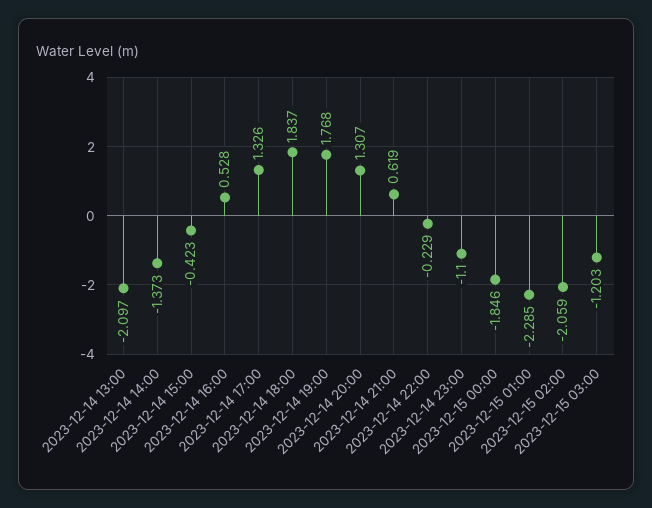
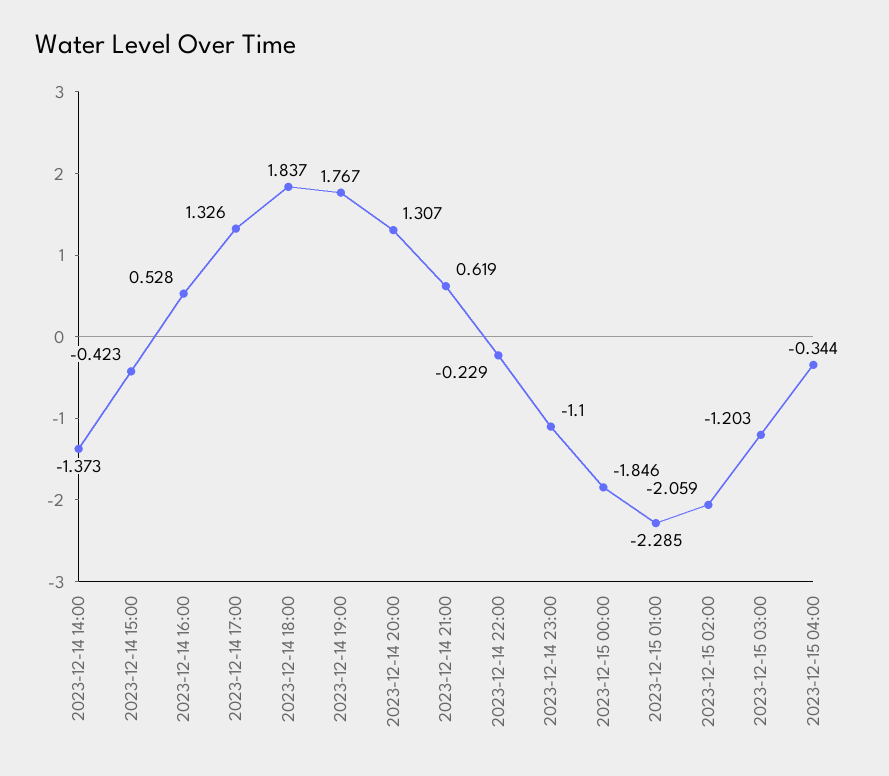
2023-12-14 13:00: -2.097 -> none
2023-12-14 19:00: 1.768 -> 1.767
2023-12-15 04:00: none -> -0.344

